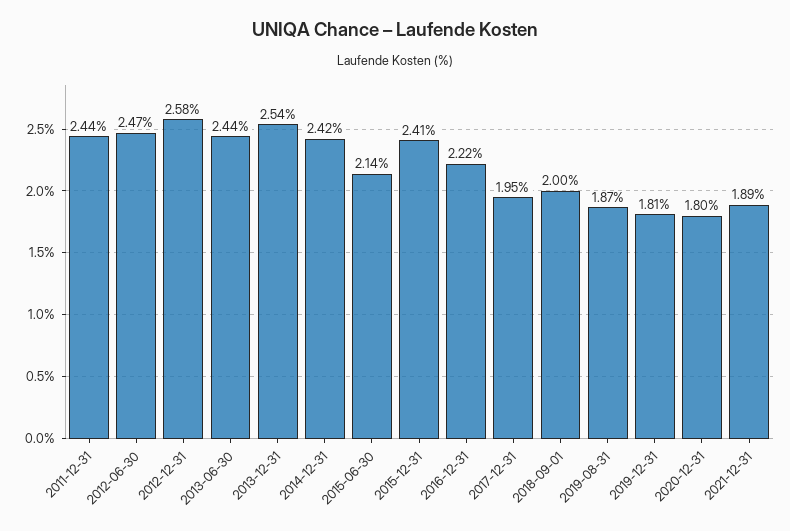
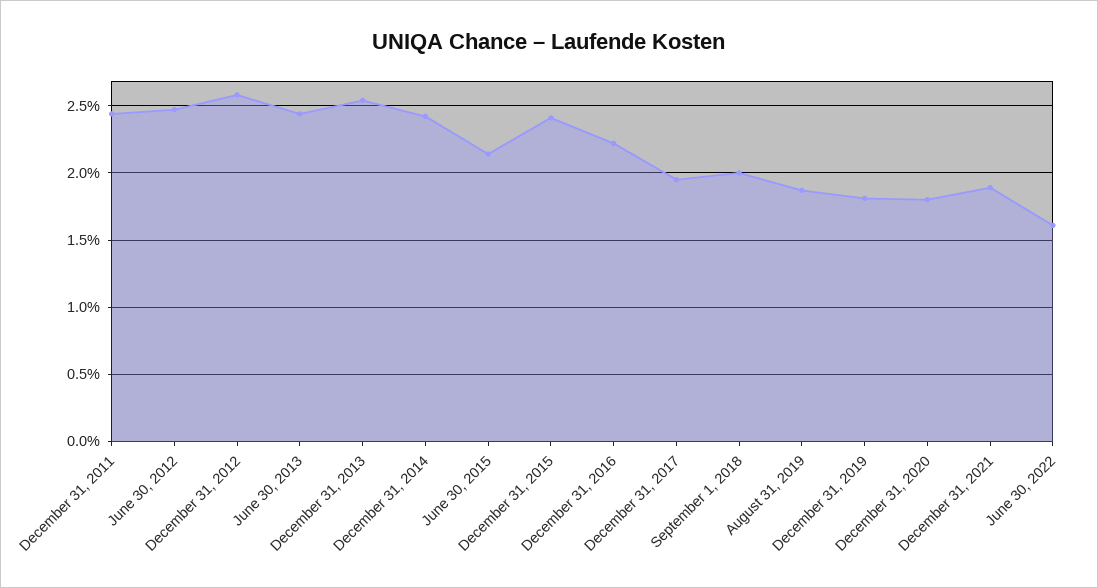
June 30, 2022: none -> 1.6

